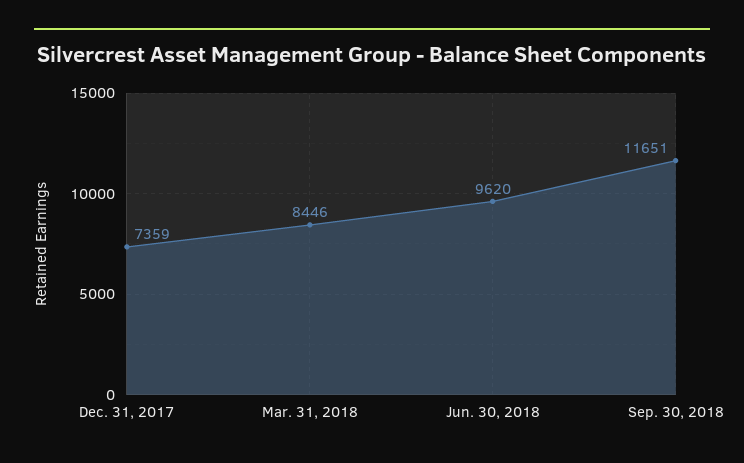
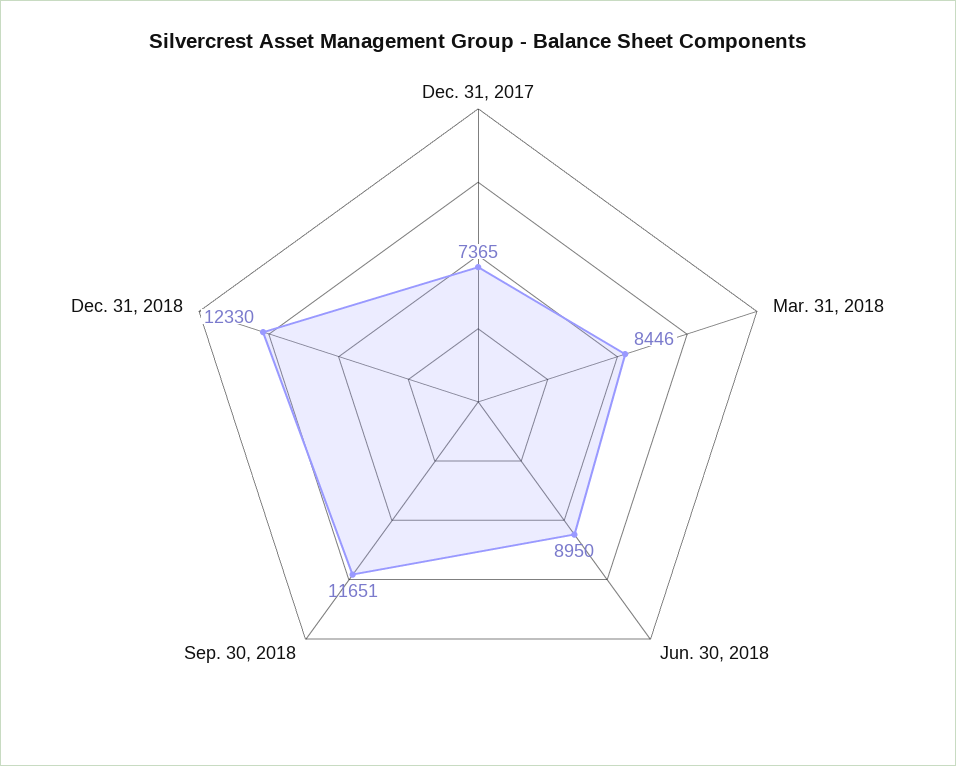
Dec. 31, 2017: 7359 -> 7365
Jun. 30, 2018: 9620 -> 8950
Dec. 31, 2018: none -> 12330

